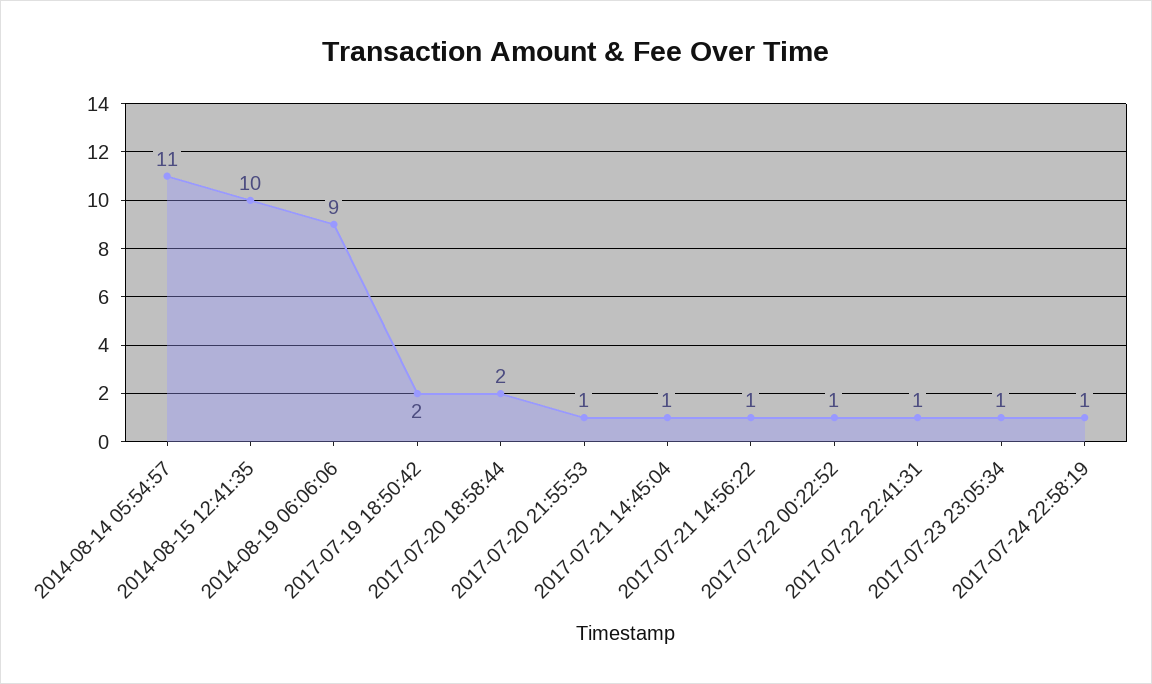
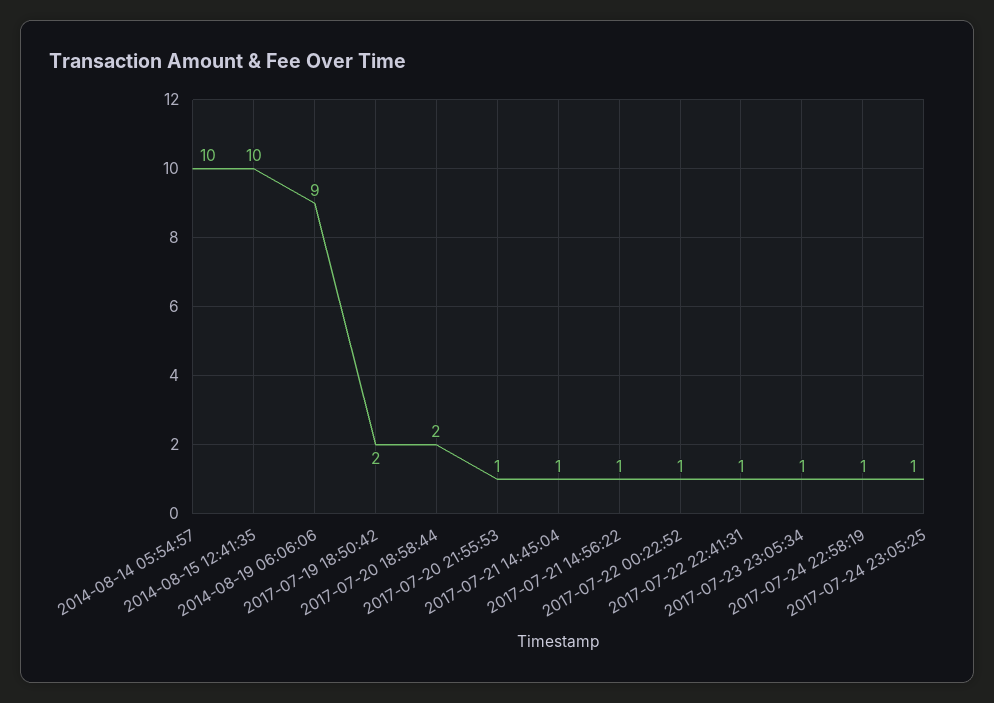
2014-08-14 05:54:57: 11 -> 10
2017-07-24 23:05:25: none -> 1

